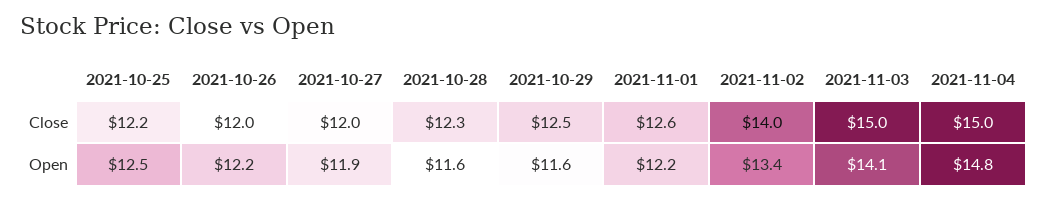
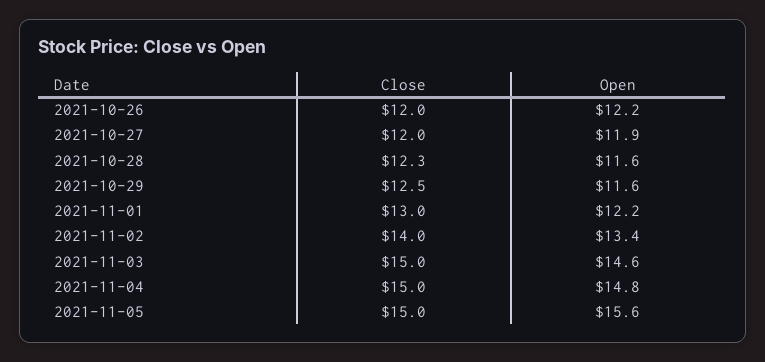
2021-10-25, Close: 12.2 -> none
2021-11-01, Close: 12.6 -> 13
2021-10-25, Open: 12.5 -> none
2021-11-03, Open: 14.1 -> 14.6
2021-11-05, Close: none -> 15
2021-11-05, Open: none -> 15.6

